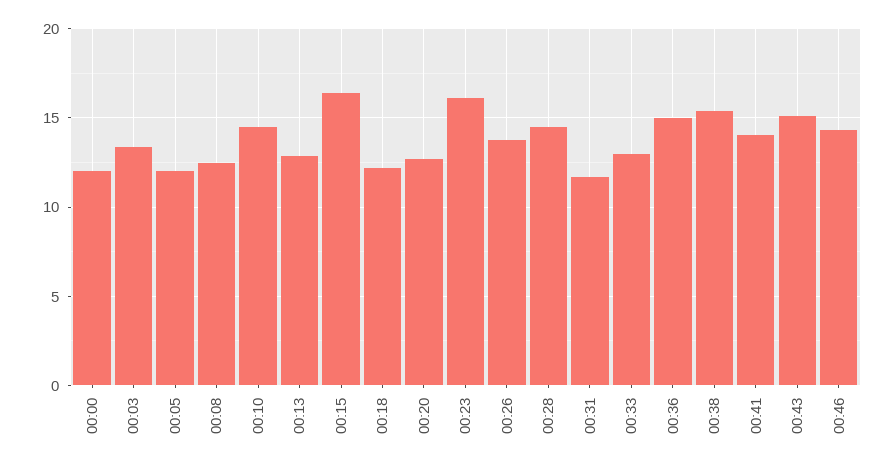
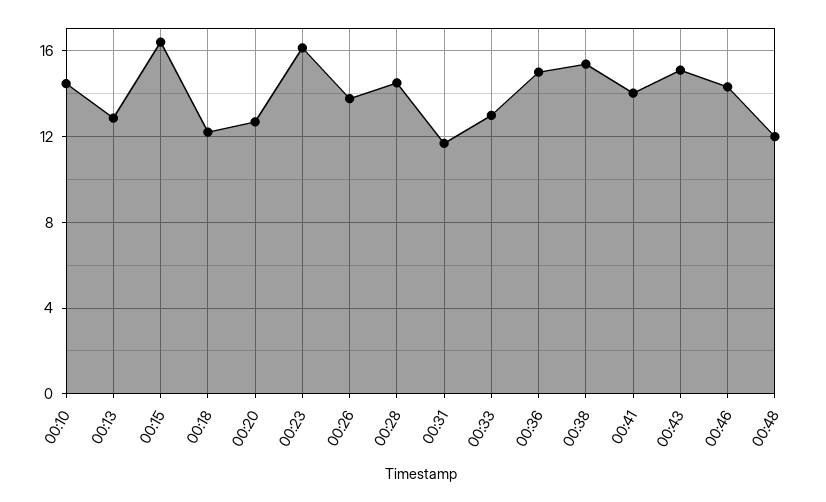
00:00: 12 -> none
00:03: 13.5 -> none
00:05: 12 -> none
00:08: 12.5 -> none
00:48: none -> 12

